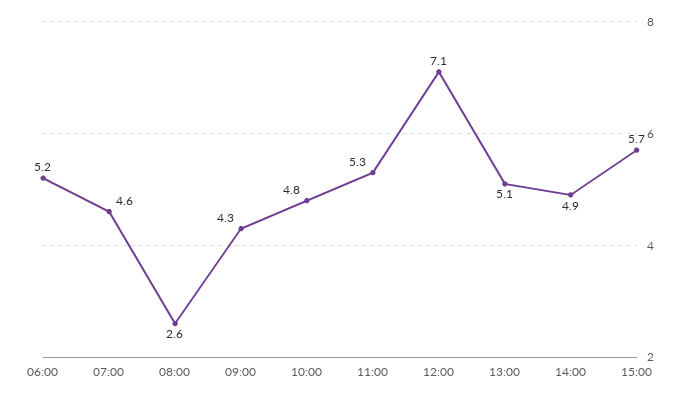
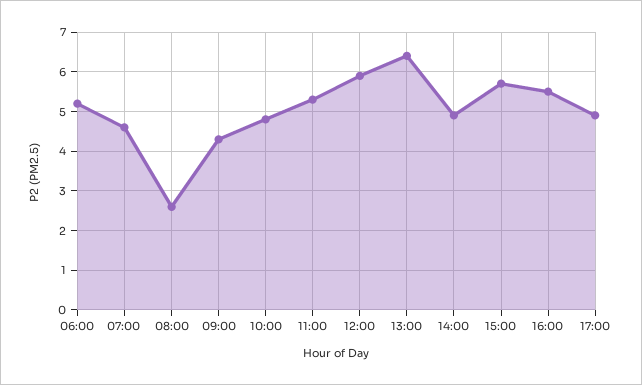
12:00: 7.1 -> 6
13:00: 5.1 -> 6.5
16:00: none -> 5.5
17:00: none -> 5

